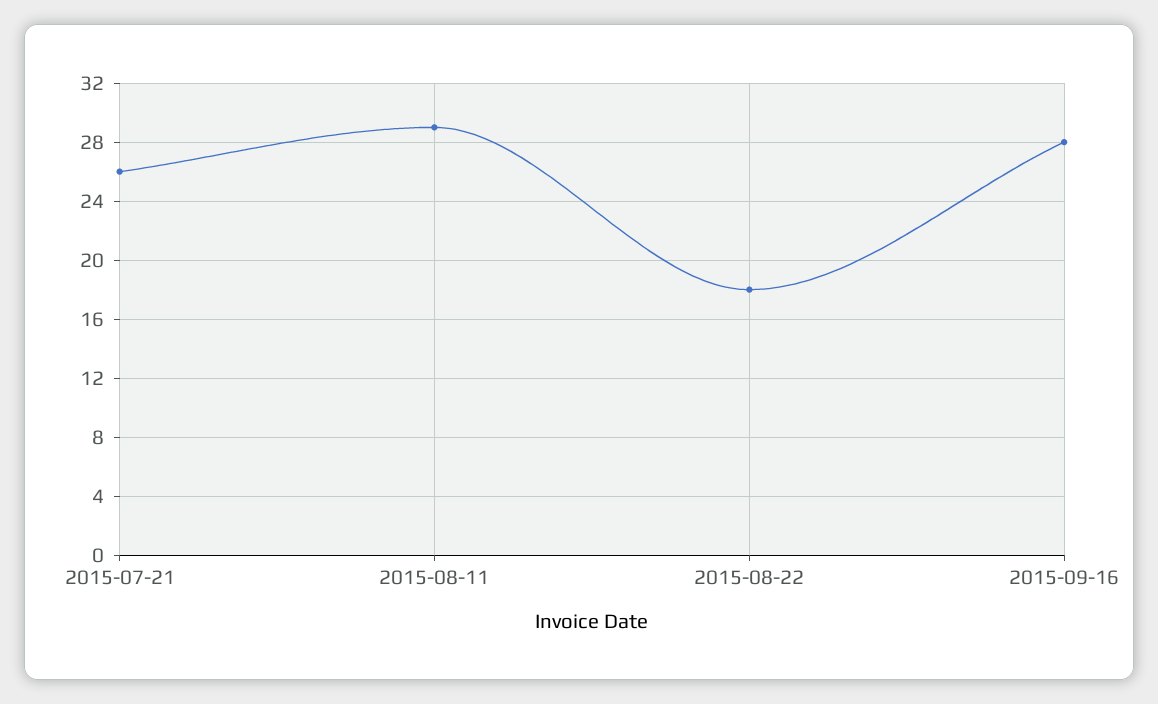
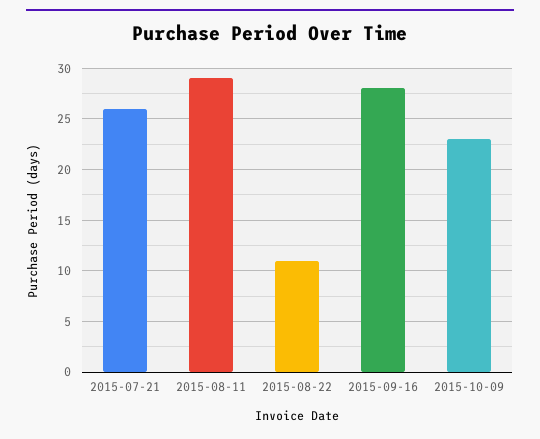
2015-08-22: 18 -> 11
2015-10-09: none -> 23

